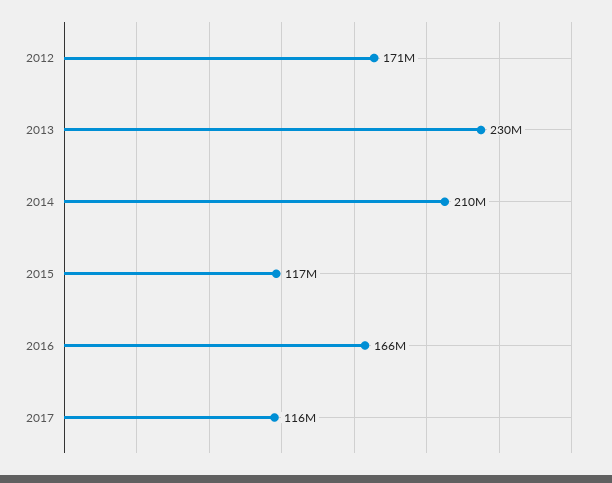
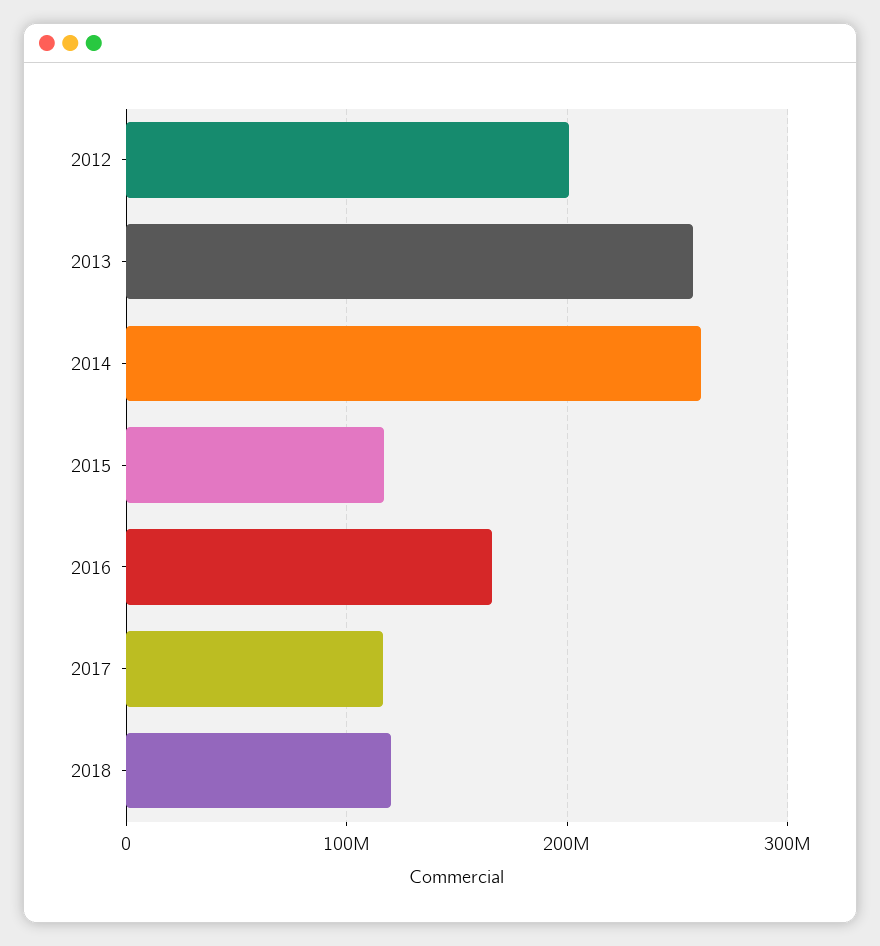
2012: 171000000 -> 200000000
2013: 230000000 -> 260000000
2014: 210000000 -> 260000000
2018: none -> 120000000

